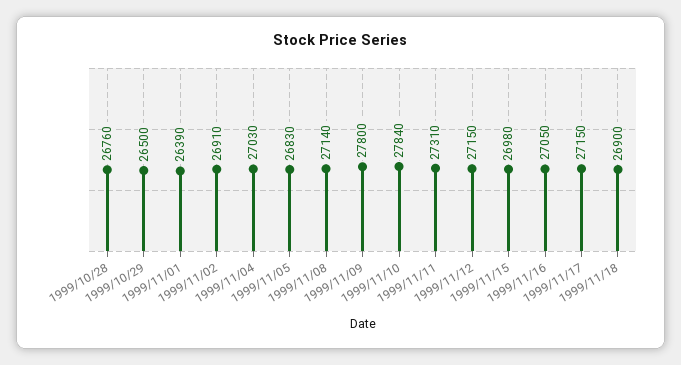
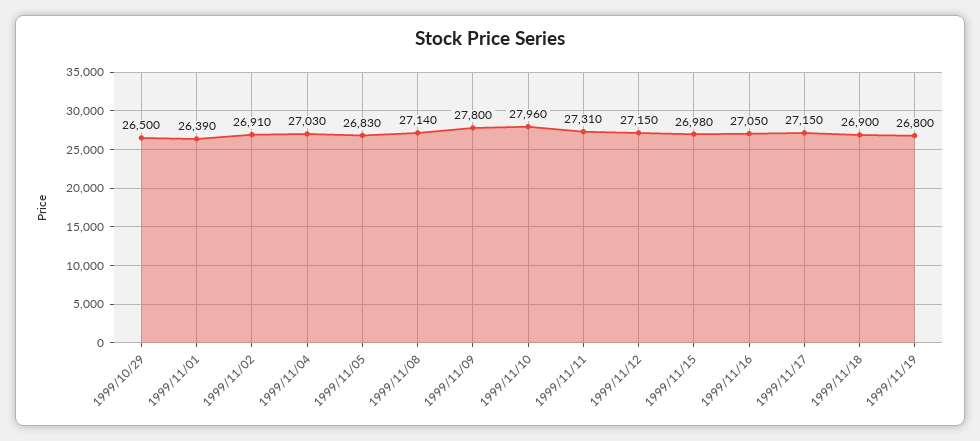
1999/10/28: 26760 -> none
1999/11/10: 27840 -> 27960
1999/11/19: none -> 26800

